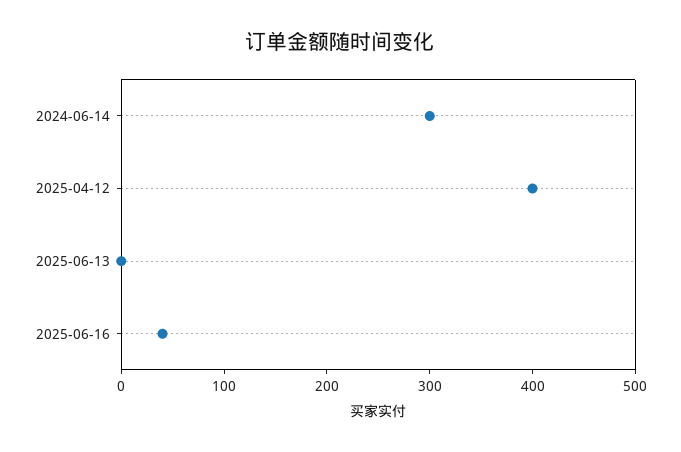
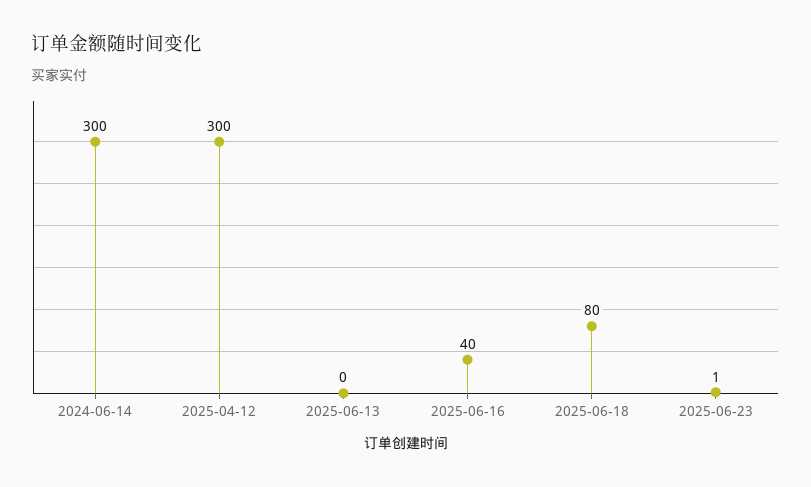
2025-04-12: 400 -> 300
2025-06-18: none -> 80
2025-06-23: none -> 1

